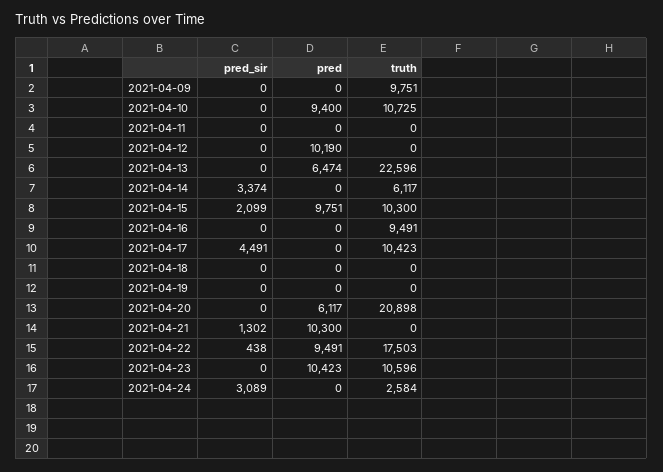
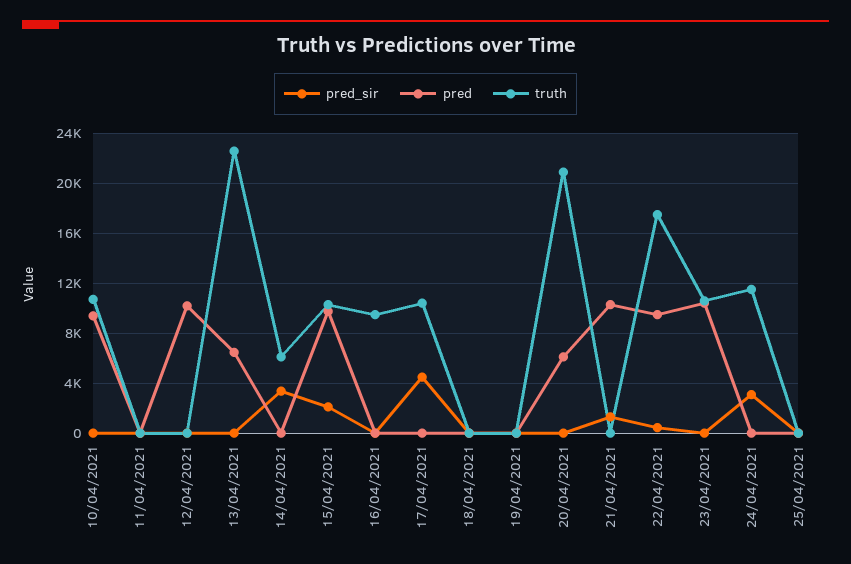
pred_sir, 2021-04-09: 0 -> none
pred, 2021-04-09: 0 -> none
truth, 2021-04-09: 9751 -> none
truth, 2021-04-24: 2584 -> 11500
pred_sir, 25/04/2021: none -> 0
pred, 25/04/2021: none -> 0
truth, 25/04/2021: none -> 0

